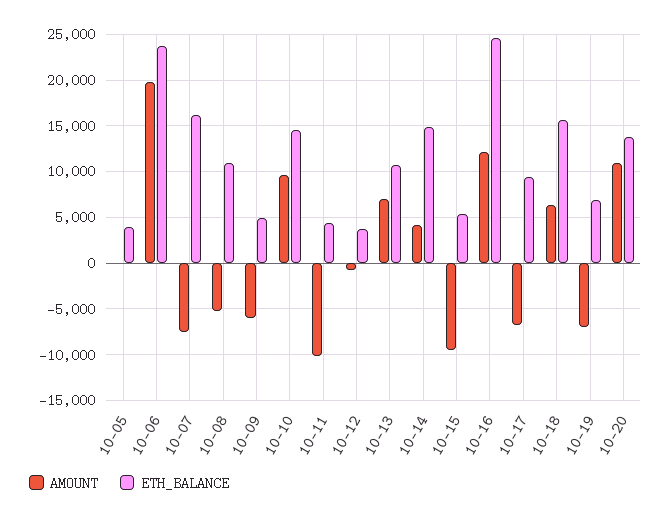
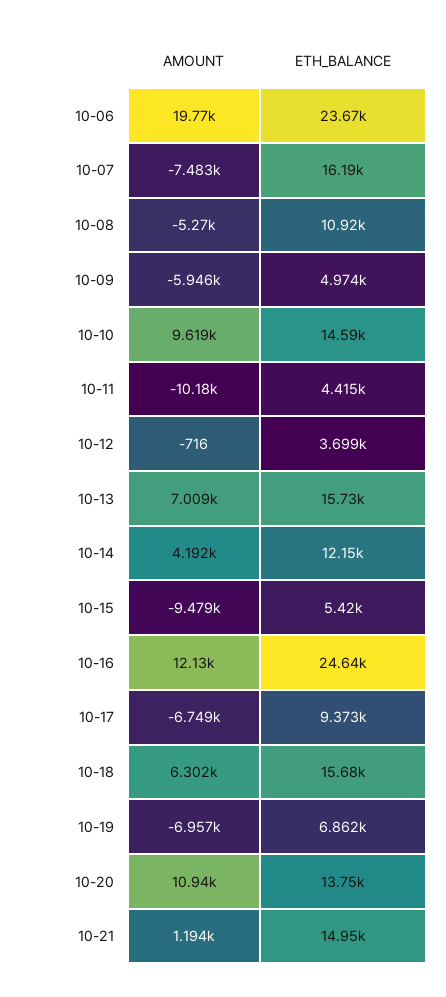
AMOUNT, 10-05: 0 -> none
ETH_BALANCE, 10-05: 4000 -> none
ETH_BALANCE, 10-13: 11000 -> 15730
ETH_BALANCE, 10-14: 15000 -> 12150
AMOUNT, 10-21: none -> 1194
ETH_BALANCE, 10-21: none -> 14950

